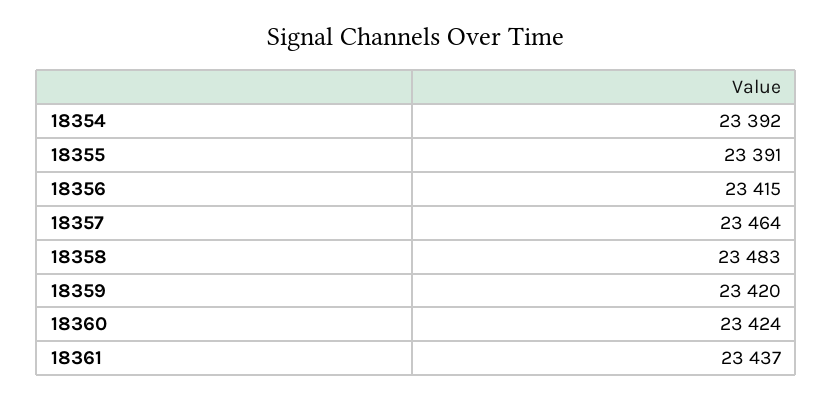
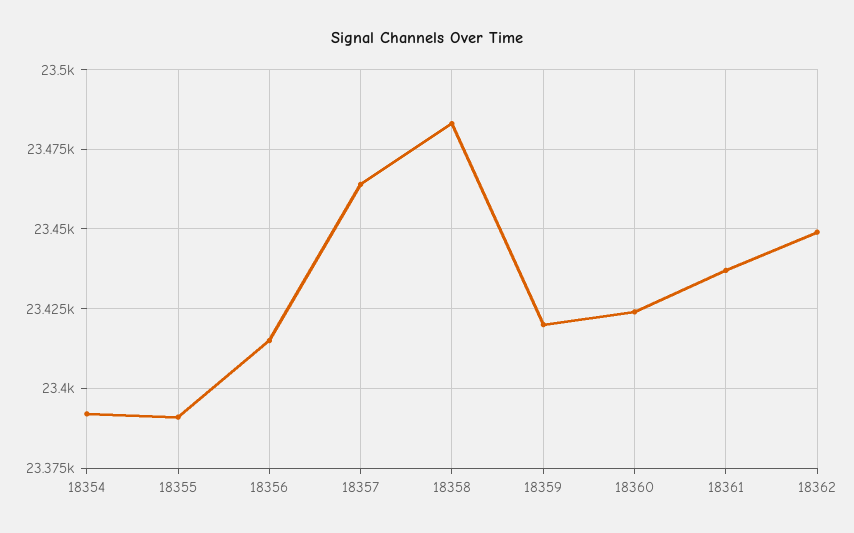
18362: none -> 23450

